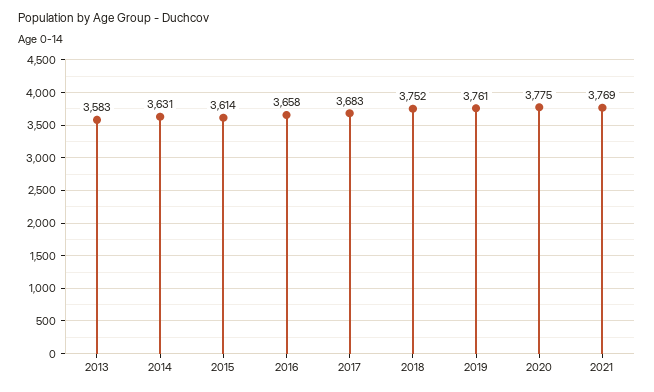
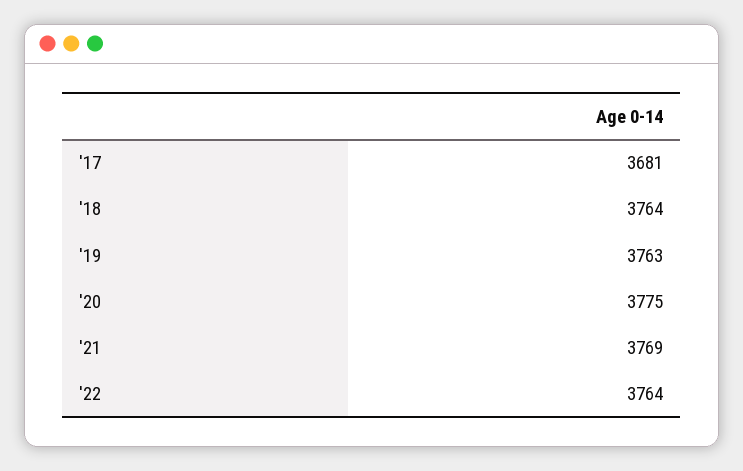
2013: 3583 -> none
2014: 3631 -> none
2015: 3614 -> none
2016: 3658 -> none
2017: 3683 -> 3681
2018: 3752 -> 3764
2019: 3761 -> 3763
'22: none -> 3764

